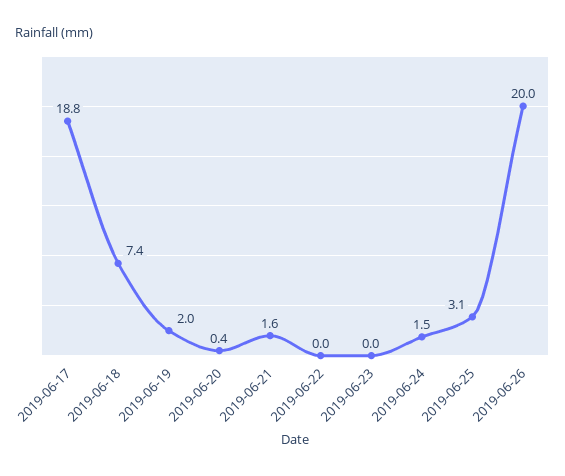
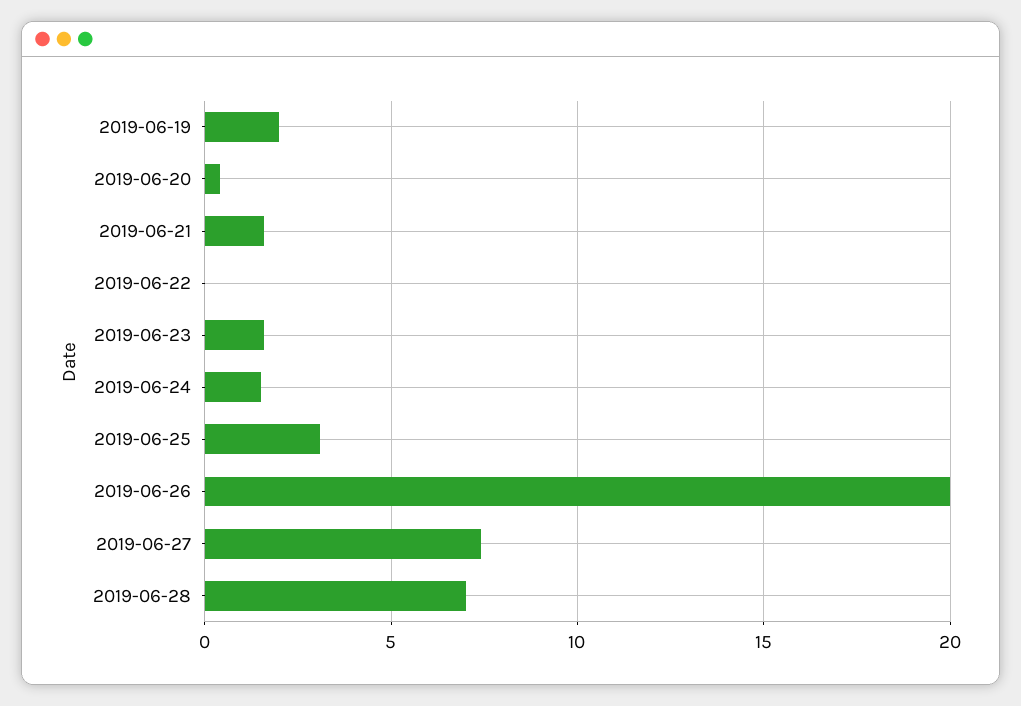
2019-06-17: 18.8 -> none
2019-06-18: 7.4 -> none
2019-06-23: 0 -> 1.5
2019-06-27: none -> 7.5
2019-06-28: none -> 7

